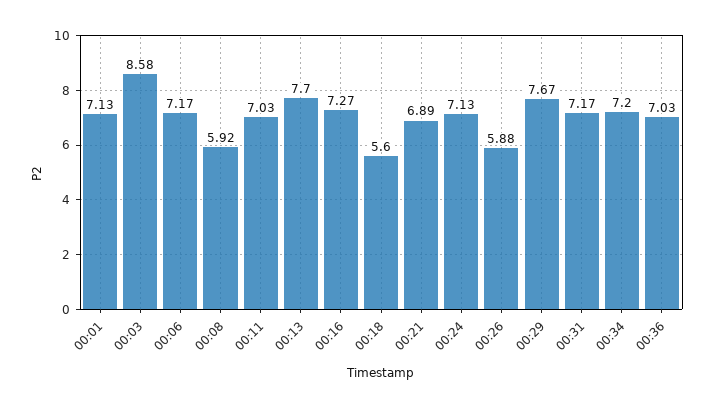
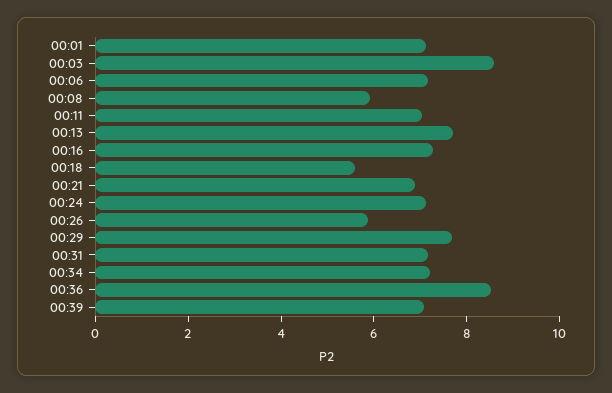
00:36: 7.03 -> 8.5
00:39: none -> 7

